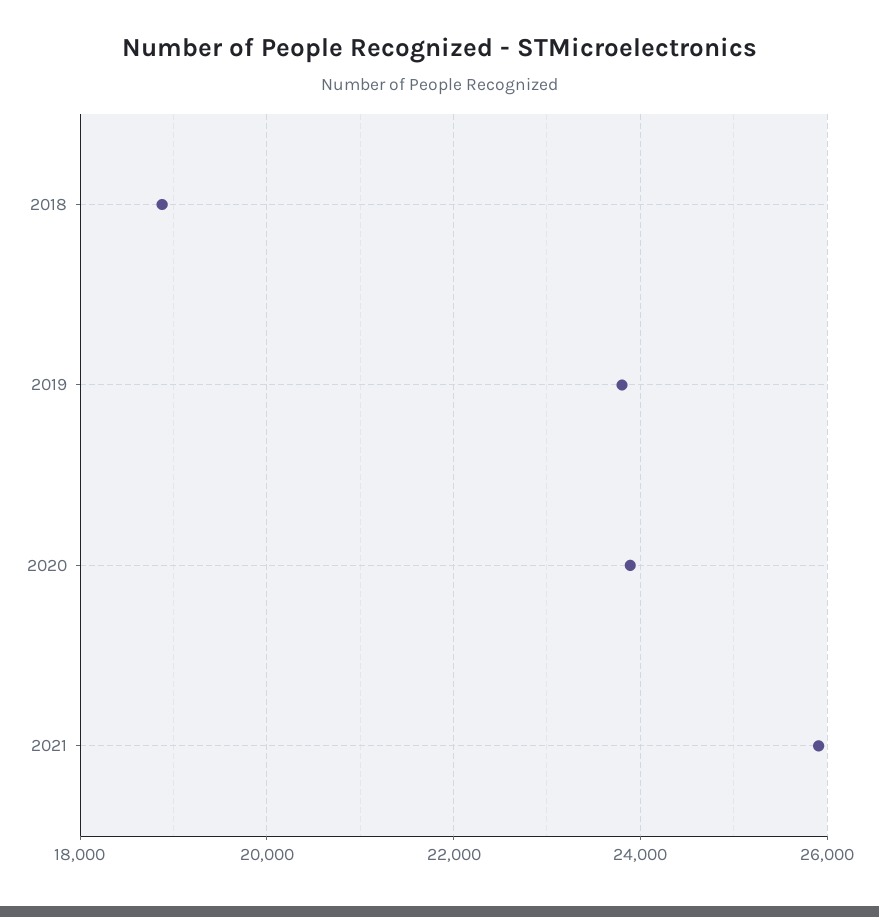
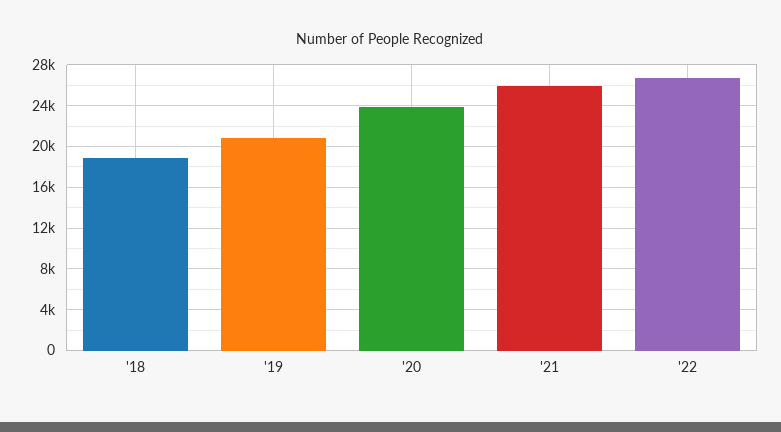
2019: 23800 -> 21000
'22: none -> 27000

